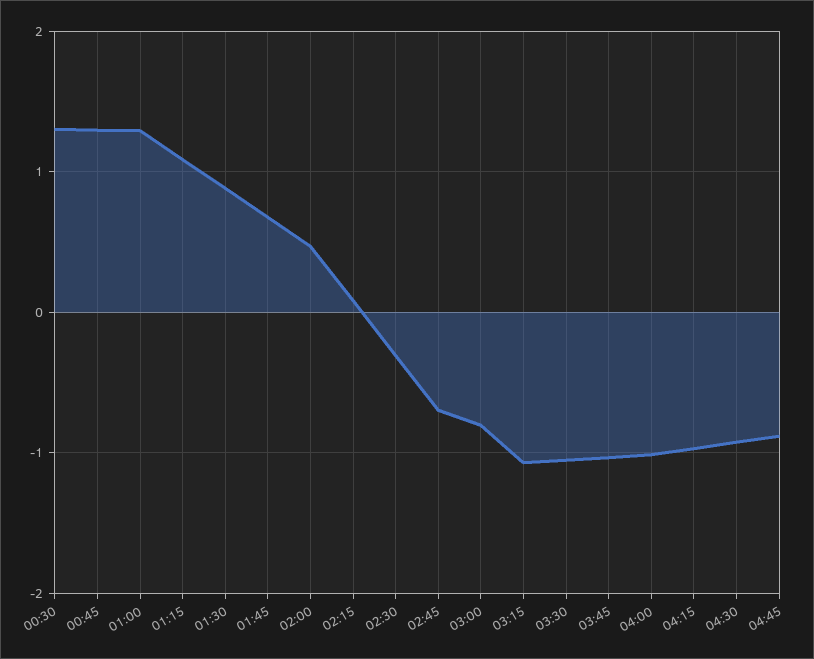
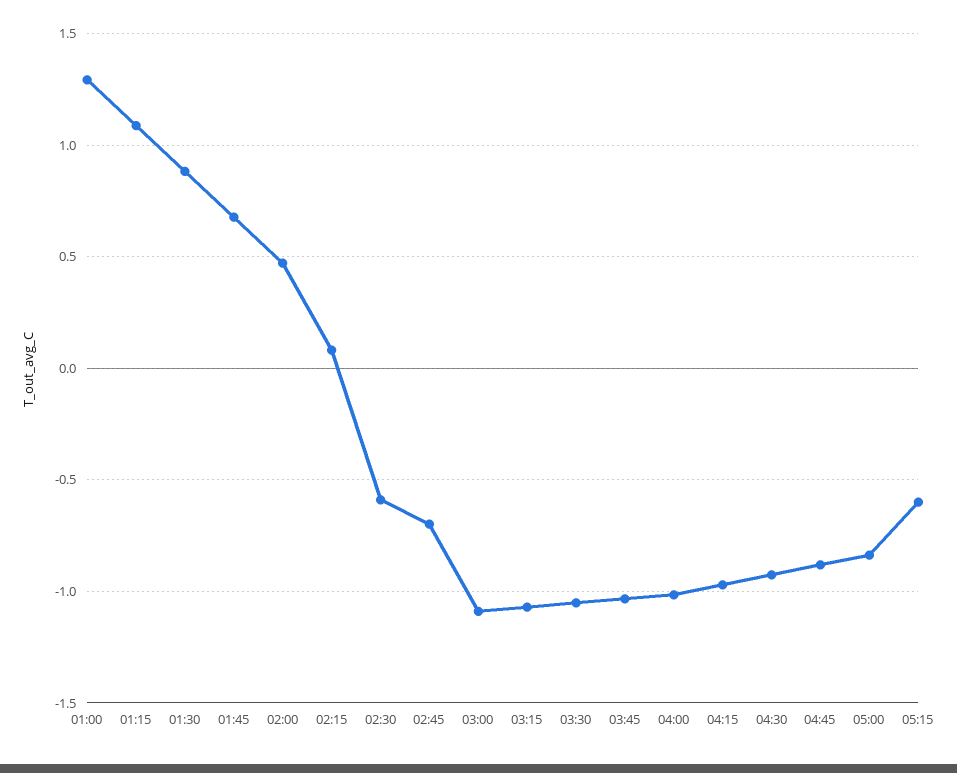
00:30: 1.3 -> none
00:45: 1.3 -> none
02:30: -0.3 -> -0.6
03:00: -0.8 -> -1.1
05:00: none -> -0.85
05:15: none -> -0.6

